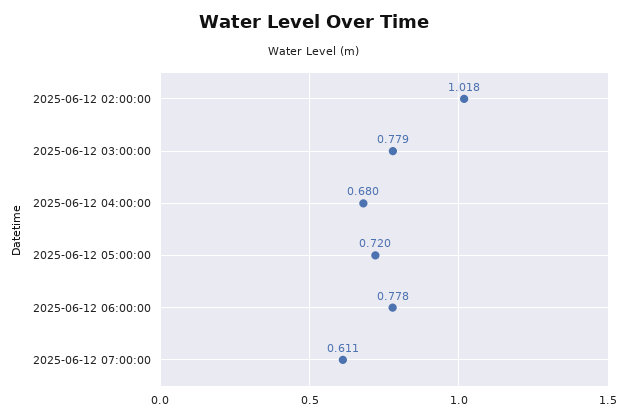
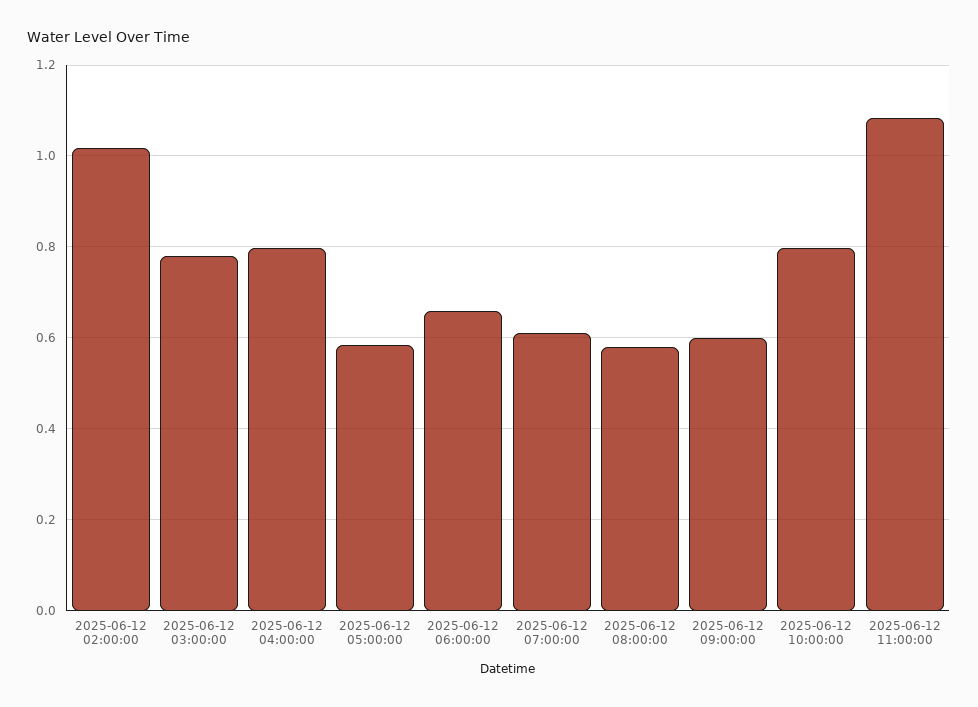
2025-06-12 04:00:00: 0.68 -> 0.8
2025-06-12 05:00:00: 0.72 -> 0.58
2025-06-12 06:00:00: 0.778 -> 0.66
2025-06-12 08:00:00: none -> 0.58
2025-06-12 09:00:00: none -> 0.6
2025-06-12 10:00:00: none -> 0.8
2025-06-12 11:00:00: none -> 1.08

